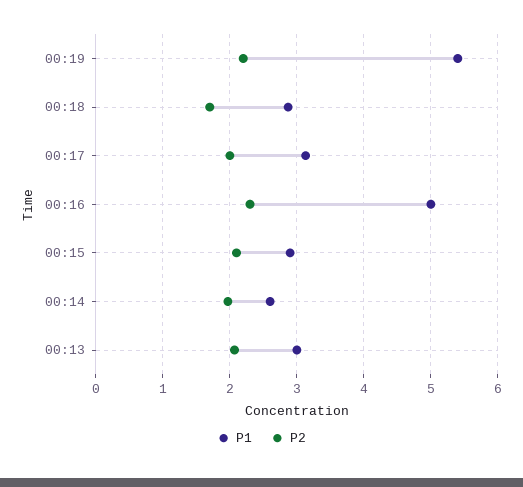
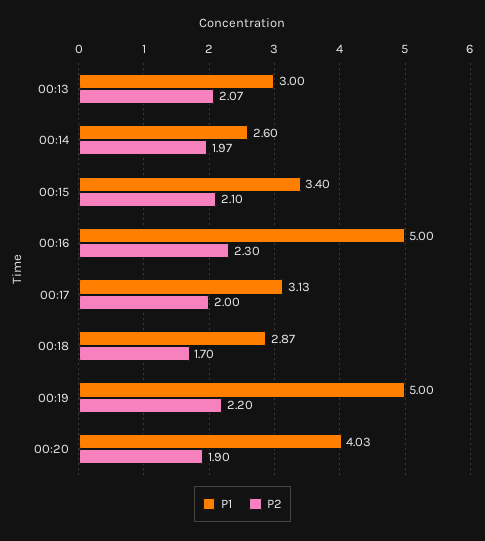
P1, 00:19: 5.4 -> 5
P1, 00:15: 2.9 -> 3.4
P1, 00:20: none -> 4.03
P2, 00:20: none -> 1.9

